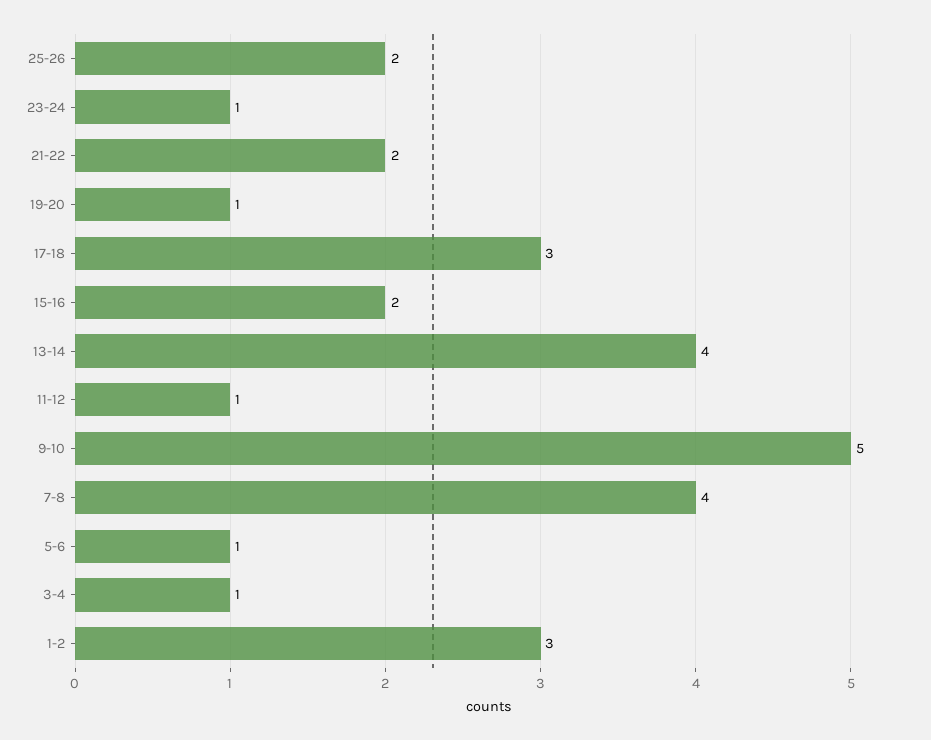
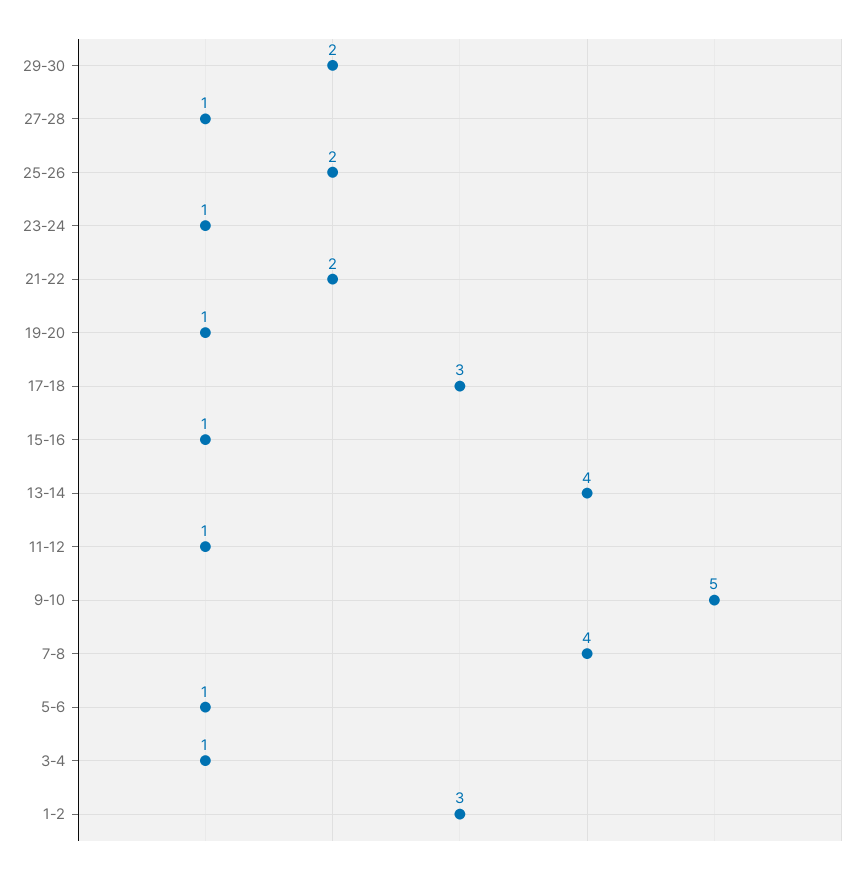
15-16: 2 -> 1
29-30: none -> 2
27-28: none -> 1

